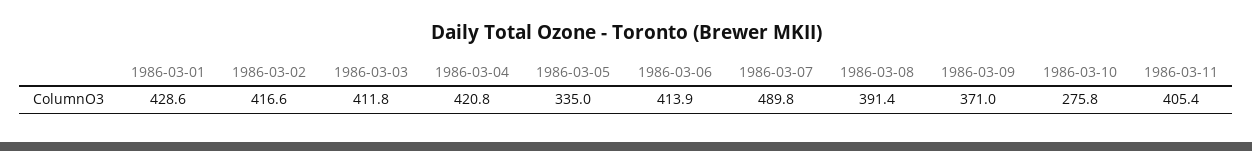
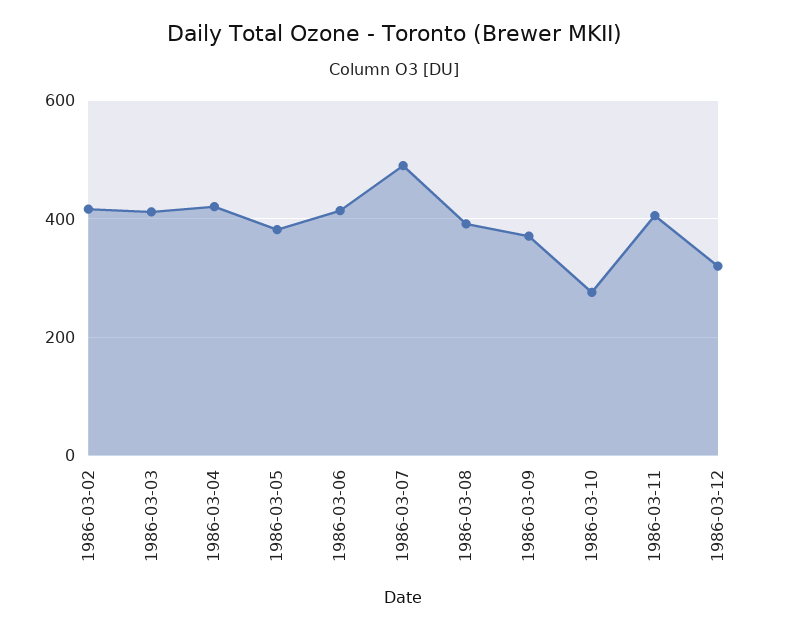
1986-03-01: 428.6 -> none
1986-03-05: 335 -> 380
1986-03-12: none -> 320

